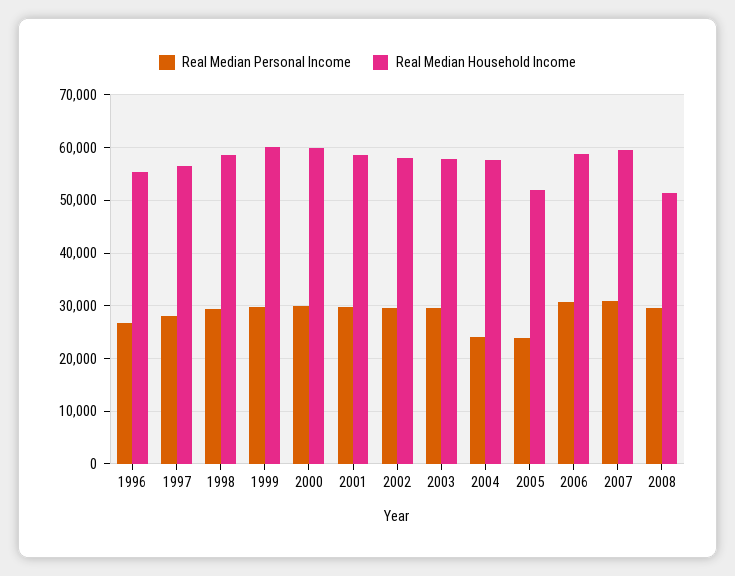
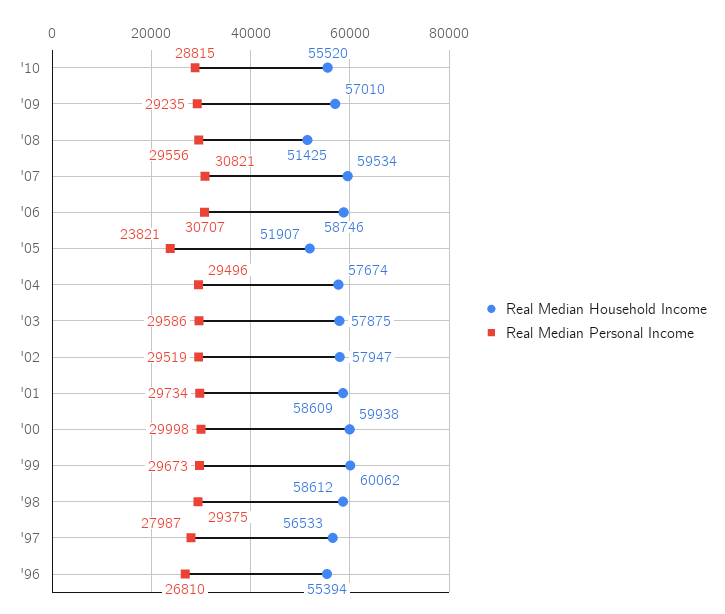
Real Median Personal Income, 2004: 24000 -> 29496
Real Median Household Income, '10: none -> 55520
Real Median Personal Income, '10: none -> 28815
Real Median Household Income, '09: none -> 57010
Real Median Personal Income, '09: none -> 29235

